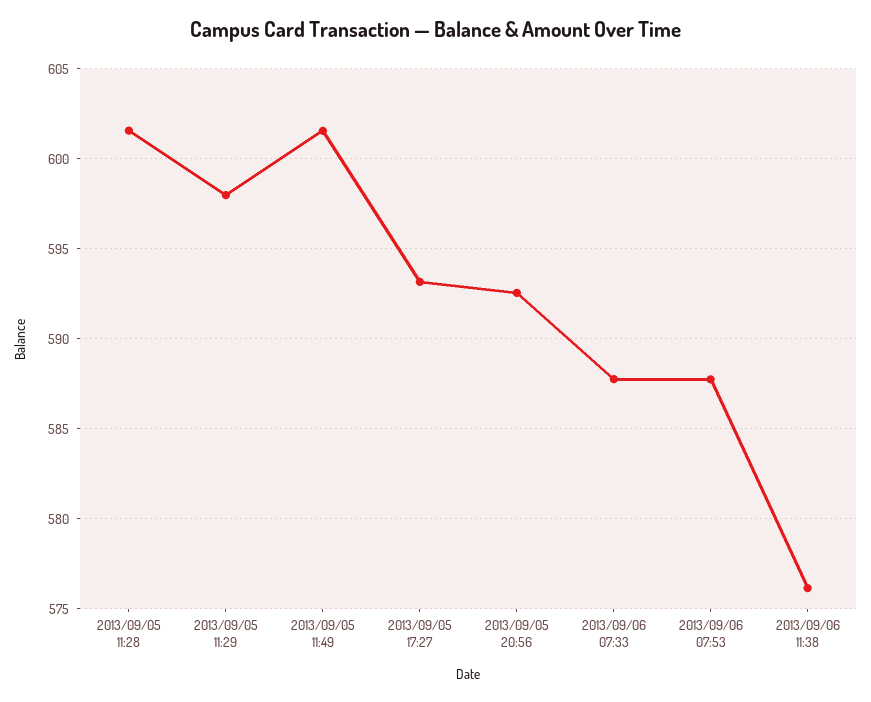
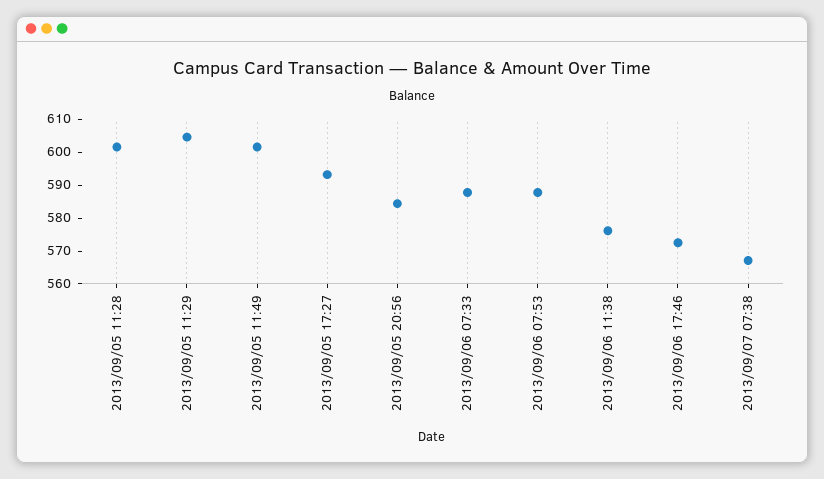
2013/09/05 11:29: 598 -> 605
2013/09/05 20:56: 592.5 -> 585
2013/09/06 17:46: none -> 572.5
2013/09/07 07:38: none -> 567.5

